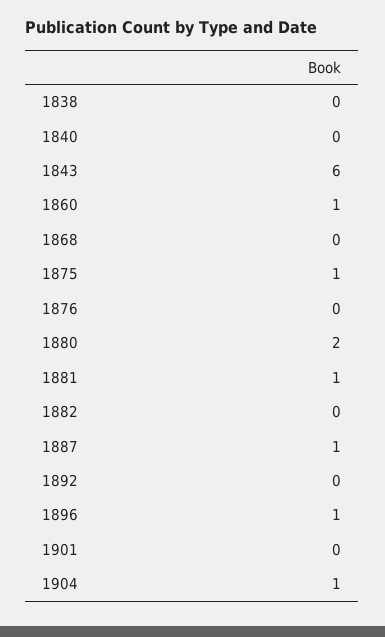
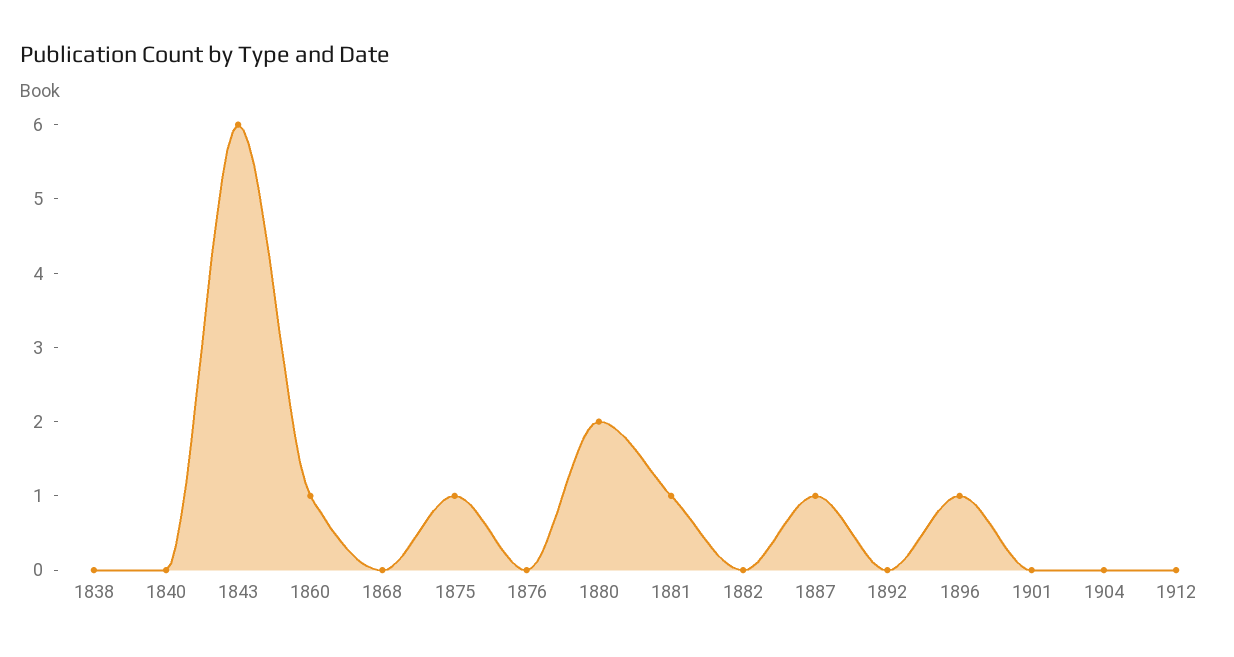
1904: 1 -> 0
1912: none -> 0

